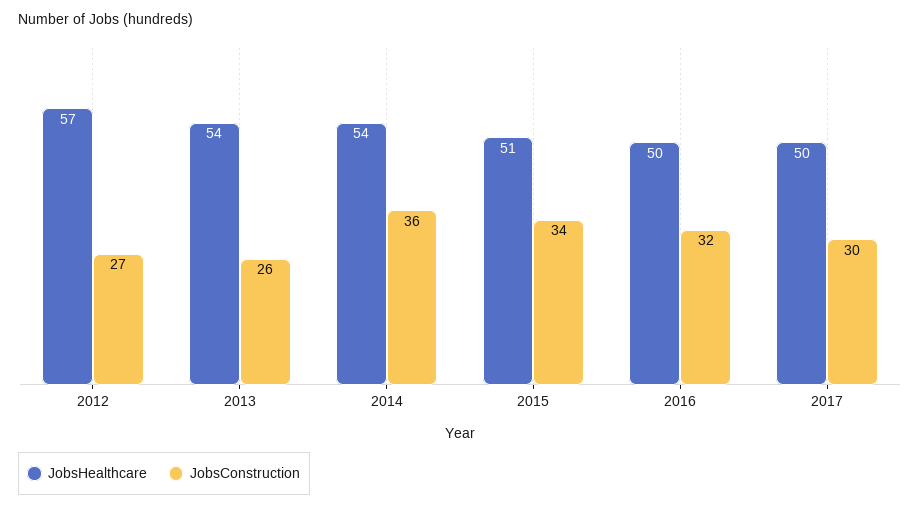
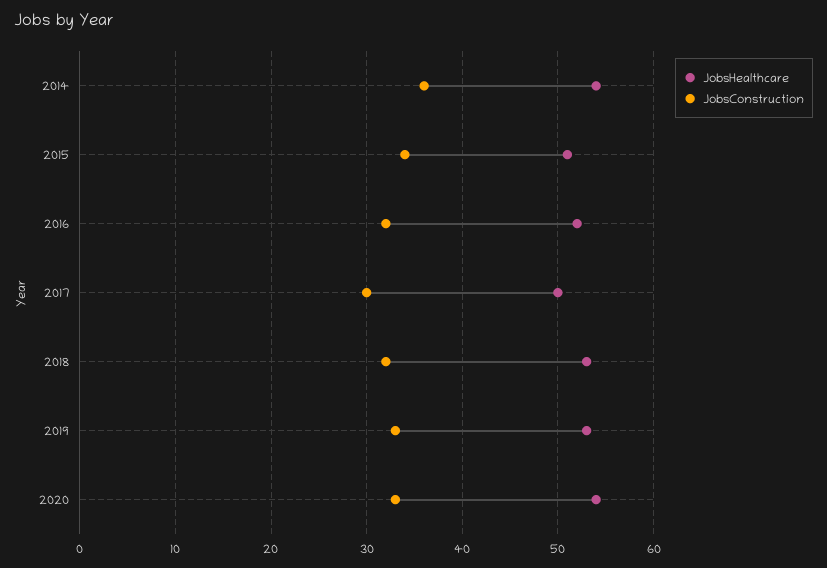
JobsHealthcare, 2012: 57 -> none
JobsConstruction, 2012: 27 -> none
JobsHealthcare, 2013: 54 -> none
JobsConstruction, 2013: 26 -> none
JobsHealthcare, 2016: 50 -> 52
JobsHealthcare, 2018: none -> 53
JobsConstruction, 2018: none -> 32
JobsHealthcare, 2019: none -> 53
JobsConstruction, 2019: none -> 33
JobsHealthcare, 2020: none -> 54
JobsConstruction, 2020: none -> 33

